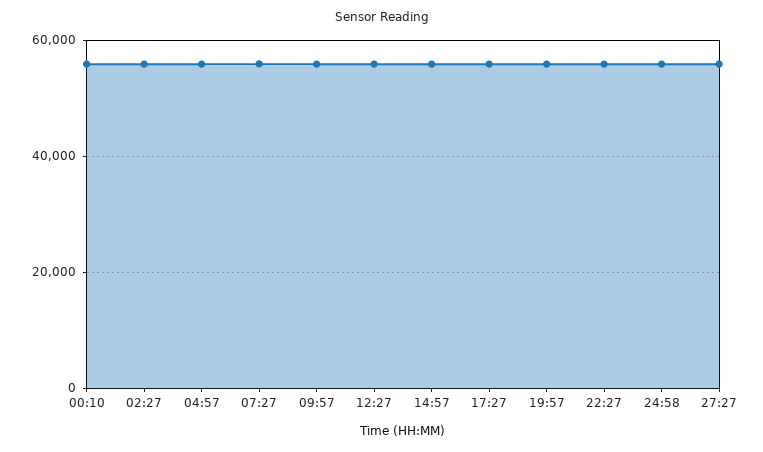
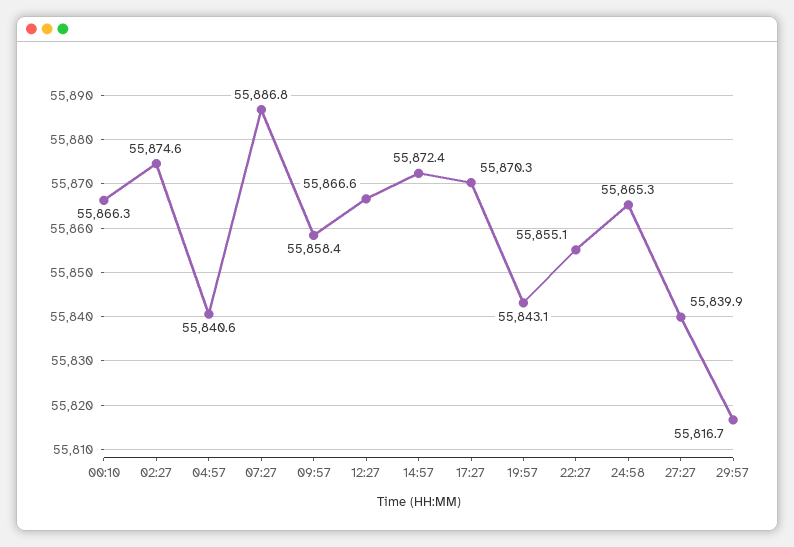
29:57: none -> 55816.7

